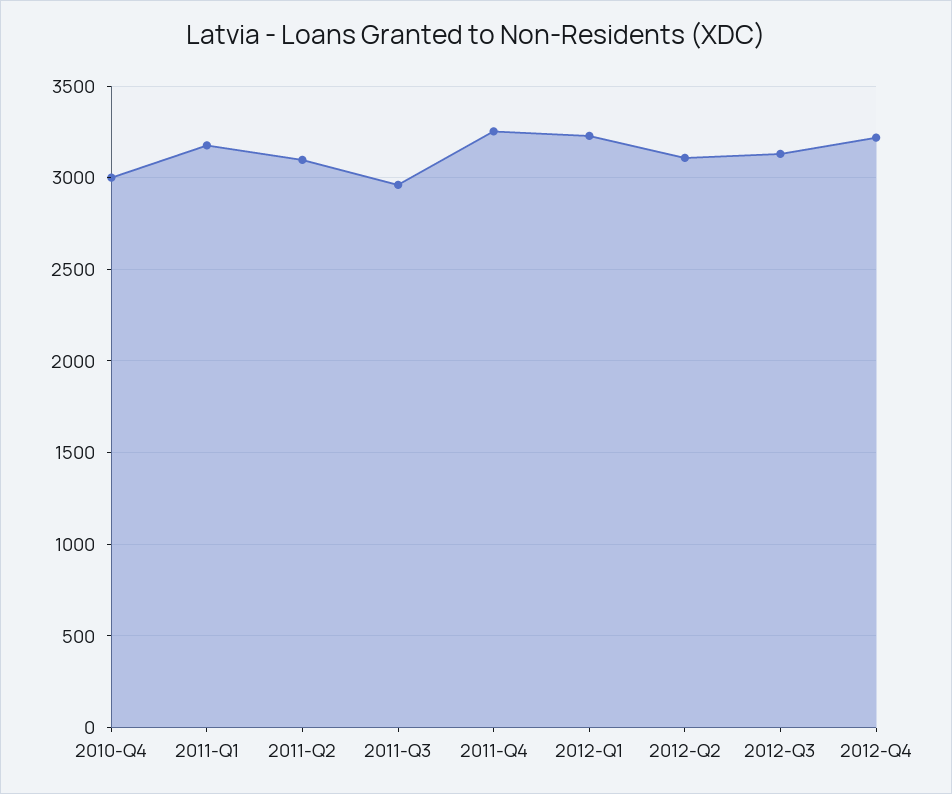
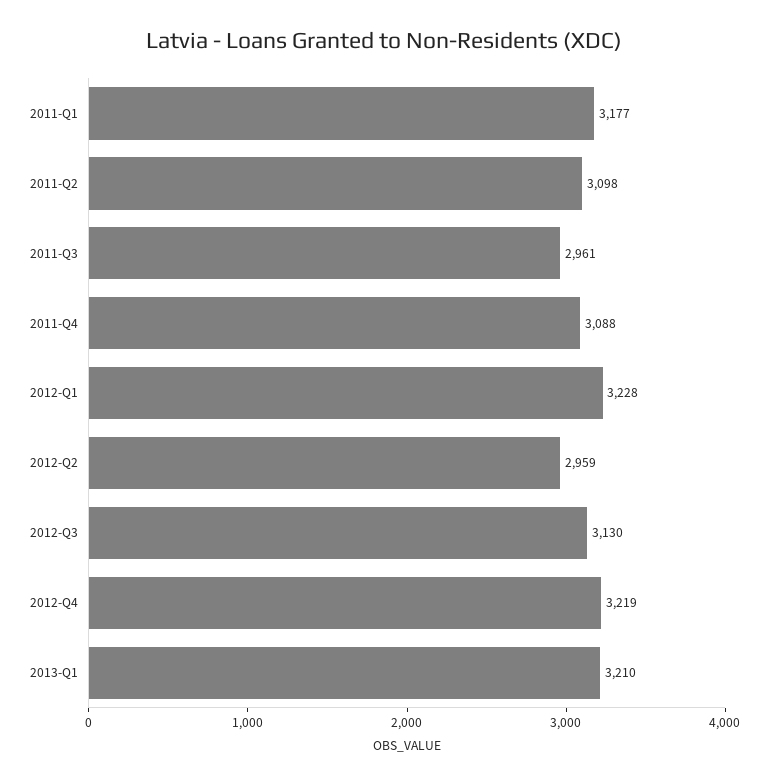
2010-Q4: 3000 -> none
2011-Q4: 3250 -> 3088
2012-Q2: 3100 -> 2959
2013-Q1: none -> 3210

